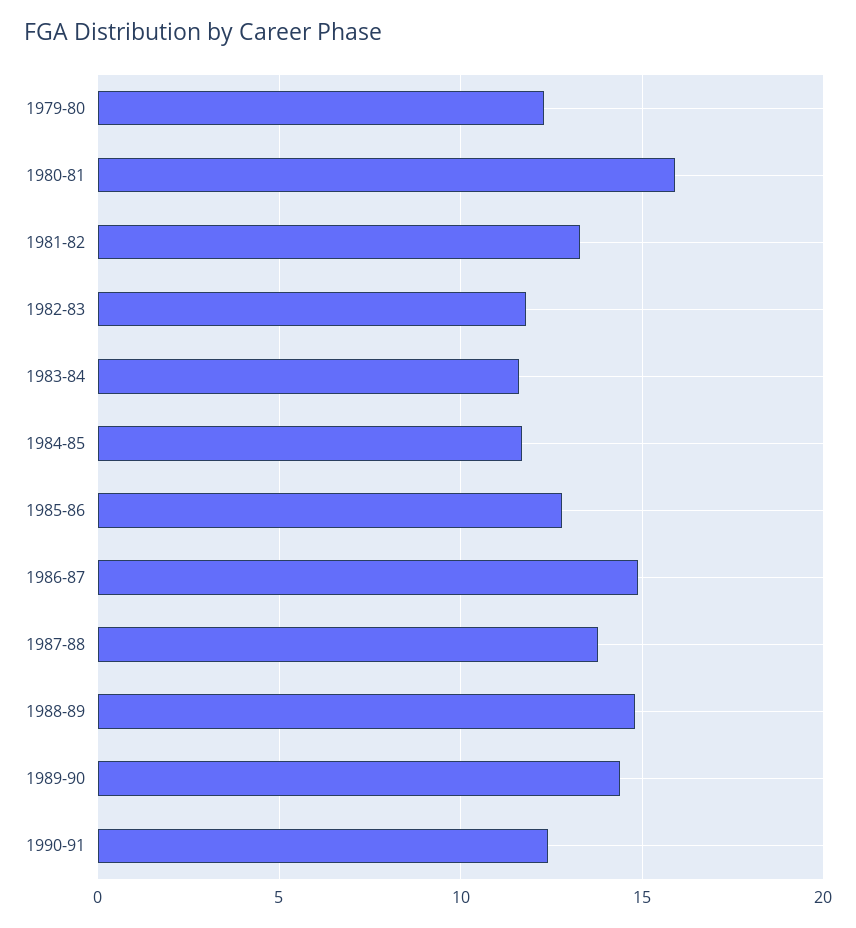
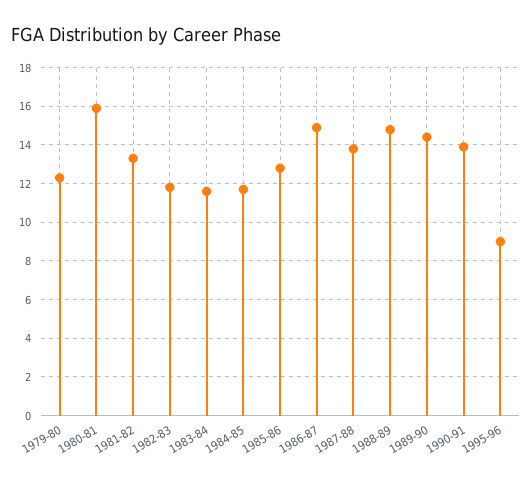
1990-91: 12.5 -> 14
1995-96: none -> 9

